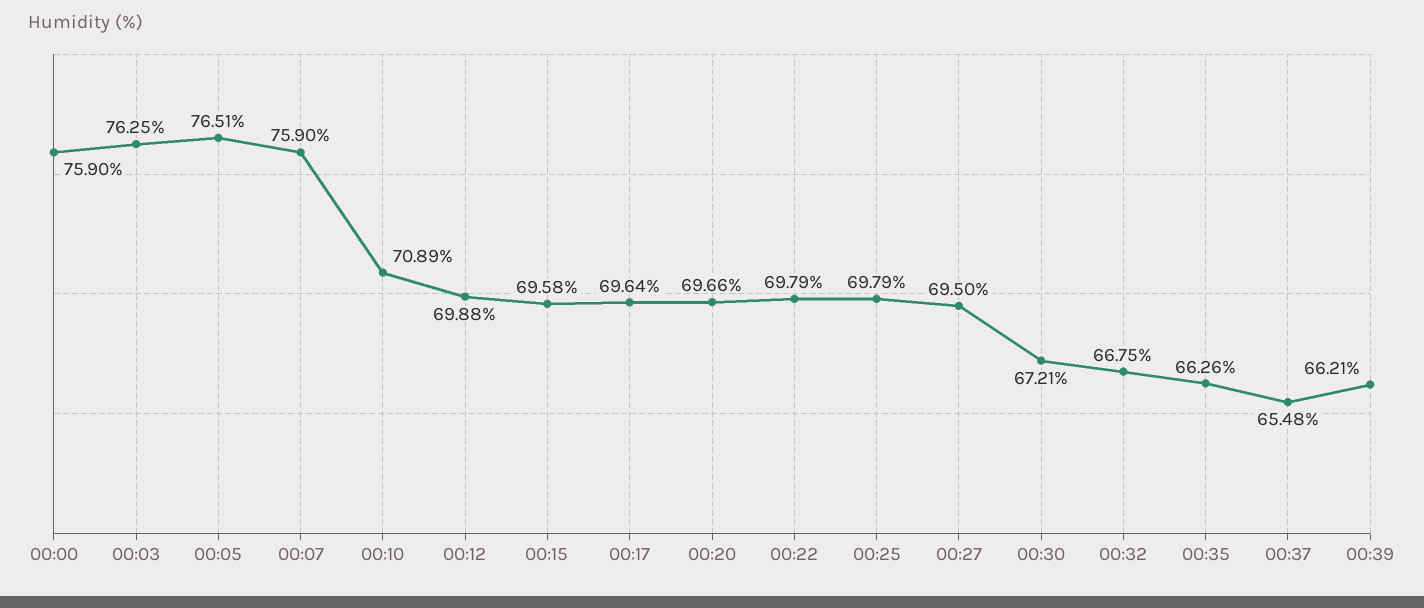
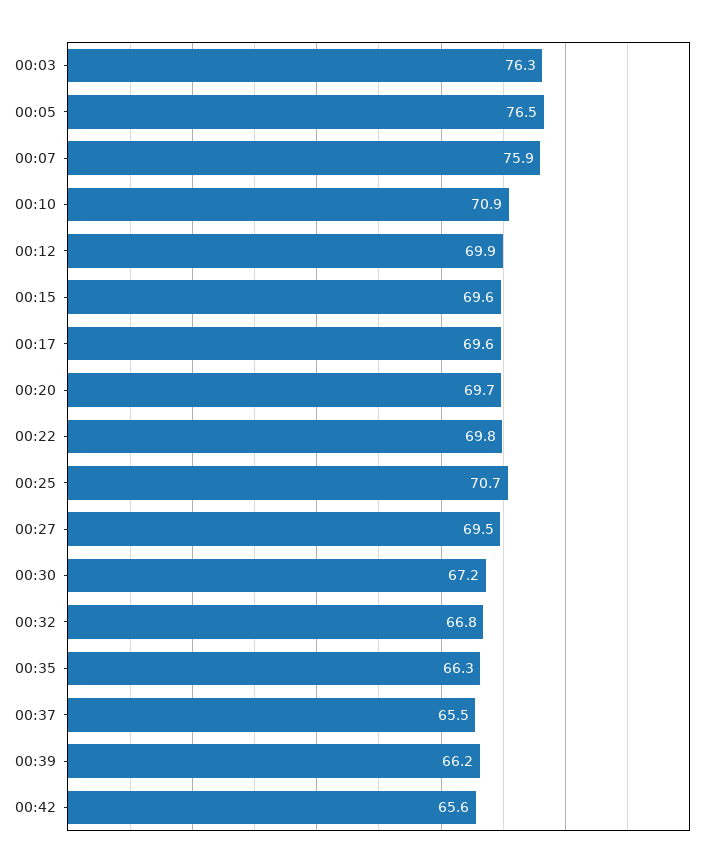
00:00: 75.9 -> none
00:25: 69.79 -> 70.7
00:42: none -> 65.6

